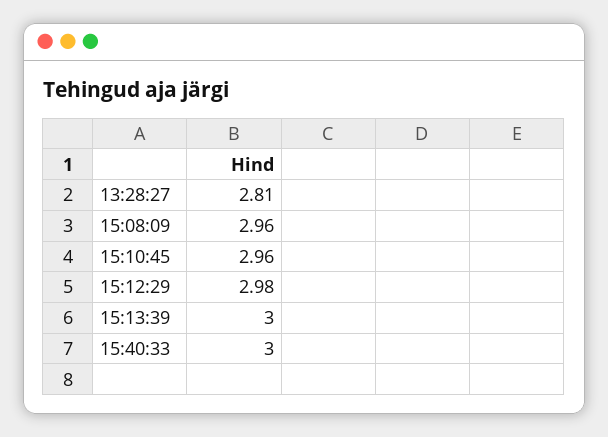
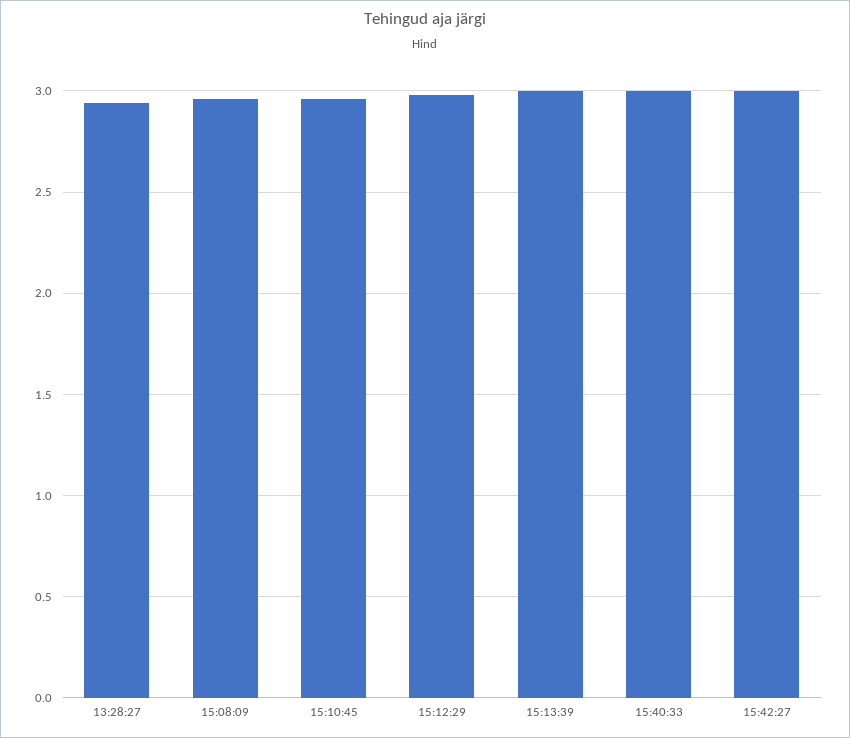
13:28:27: 2.81 -> 2.95
15:42:27: none -> 3

